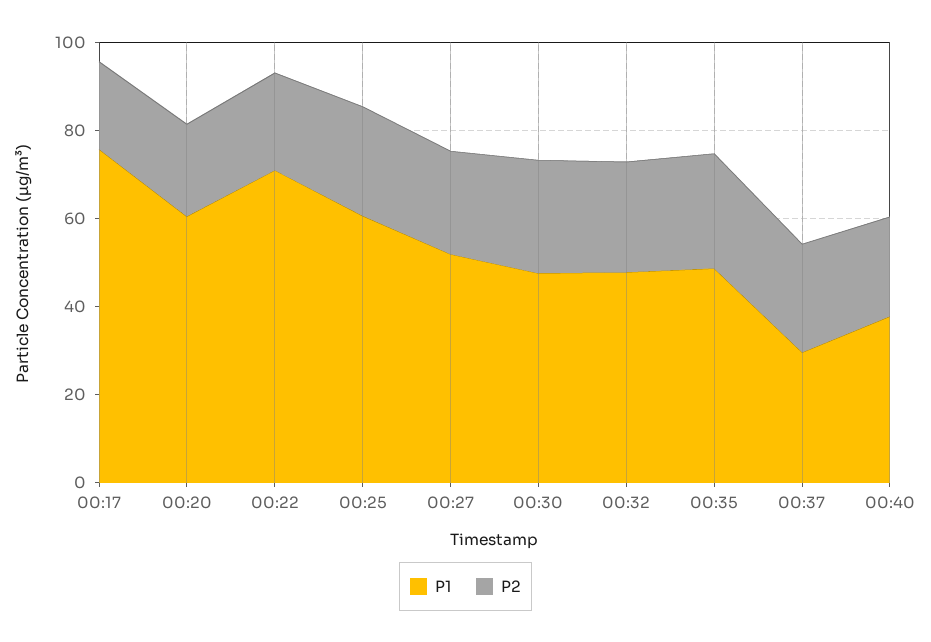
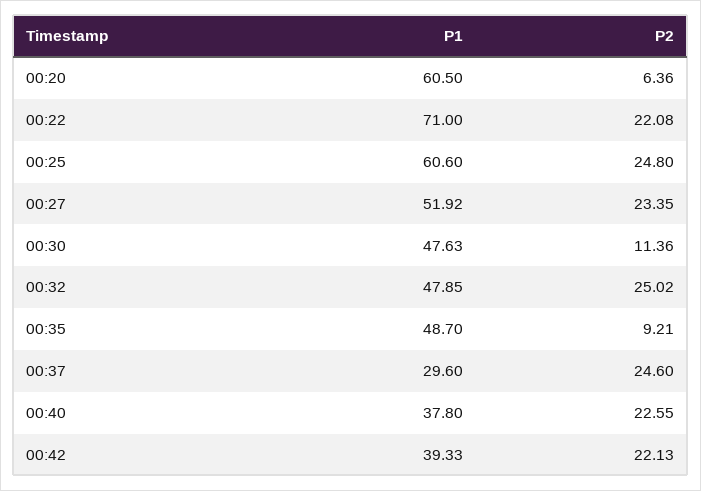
P1, 00:17: 75 -> none
P2, 00:17: 20 -> none
P2, 00:20: 20 -> 6.36
P2, 00:30: 25 -> 11.36
P2, 00:35: 25 -> 9.21
P1, 00:42: none -> 39.33
P2, 00:42: none -> 22.13

